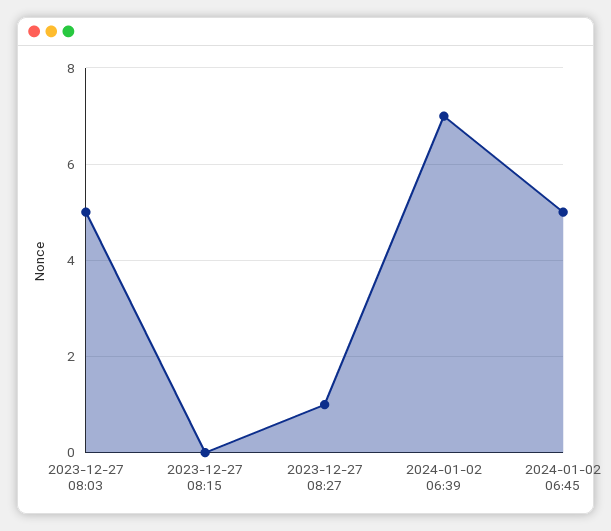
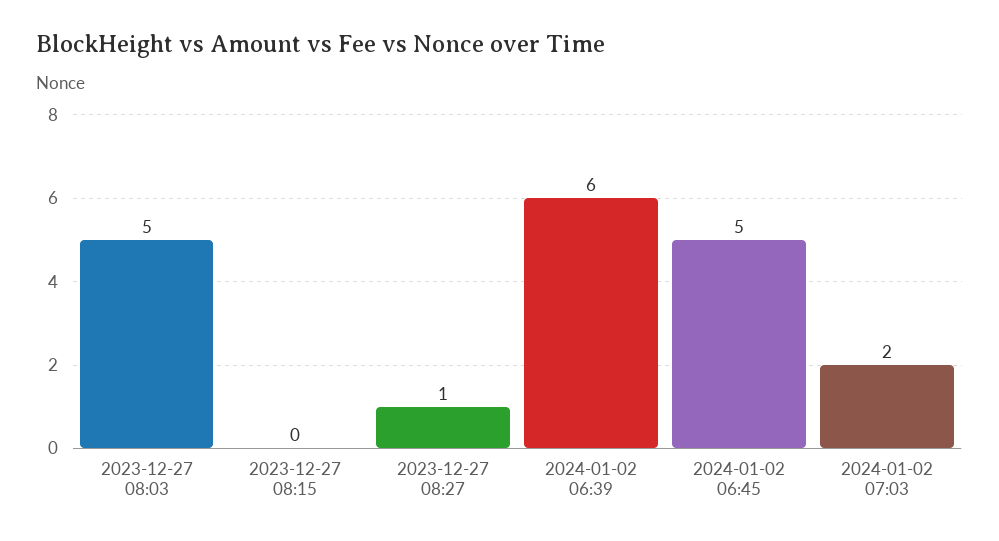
2024-01-02 06:39: 7 -> 6
2024-01-02 07:03: none -> 2

